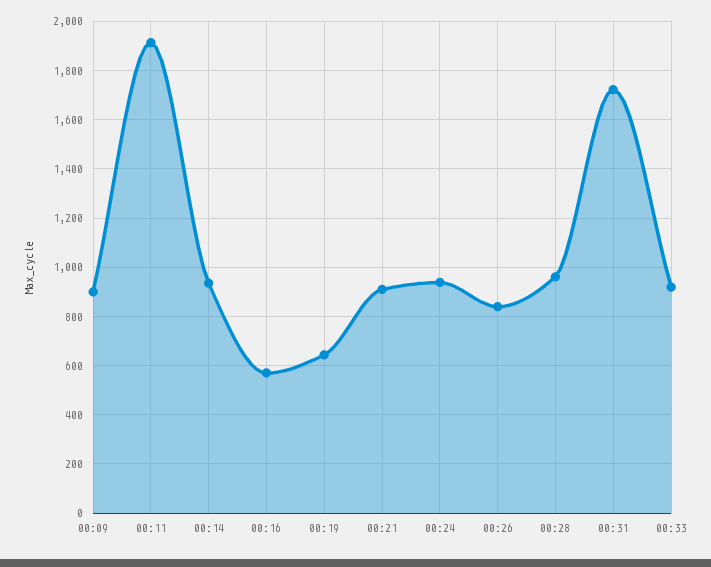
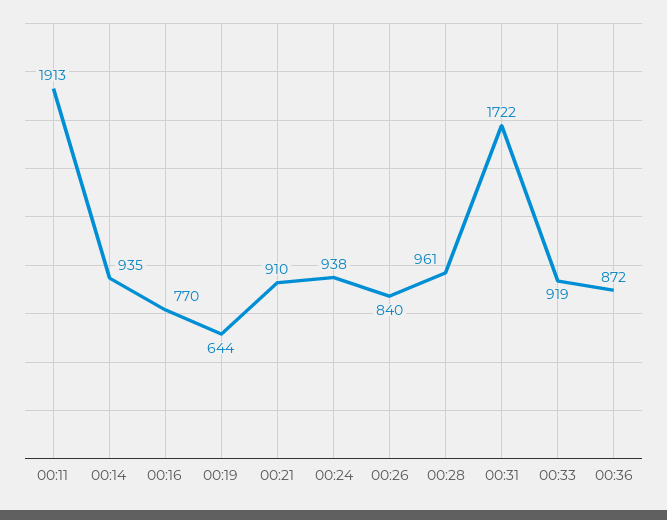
00:09: 900 -> none
00:16: 575 -> 770
00:36: none -> 872

